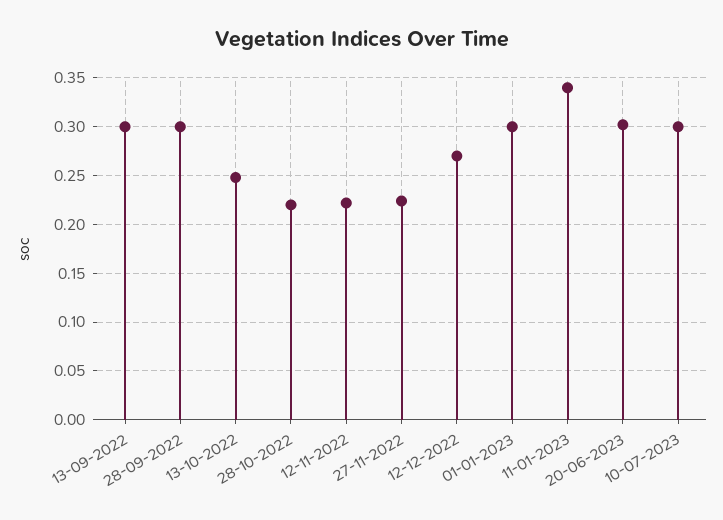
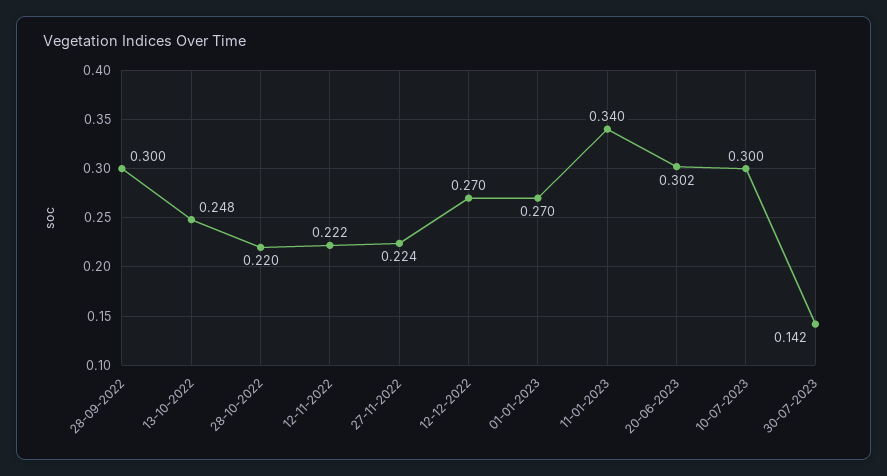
13-09-2022: 0.3 -> none
01-01-2023: 0.3 -> 0.27
30-07-2023: none -> 0.142

